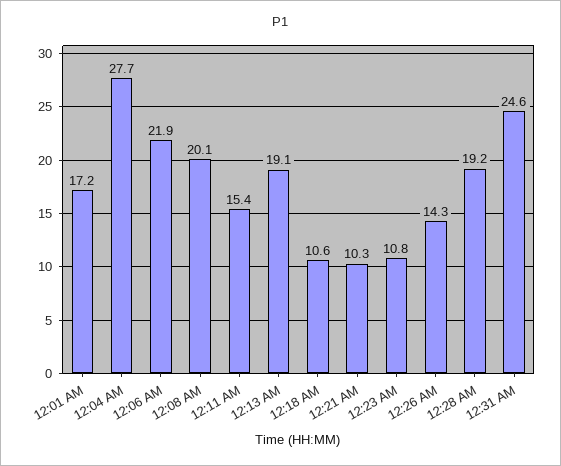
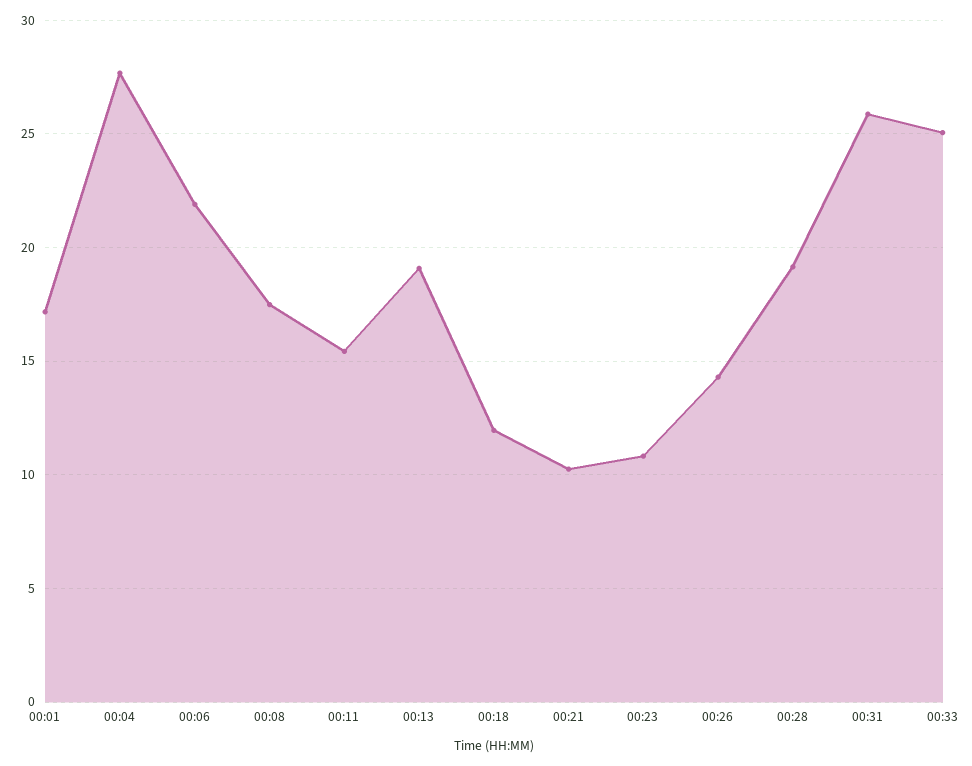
12:08 AM: 20.1 -> 17.5
12:18 AM: 10.6 -> 12
12:31 AM: 24.6 -> 26
00:33: none -> 25

